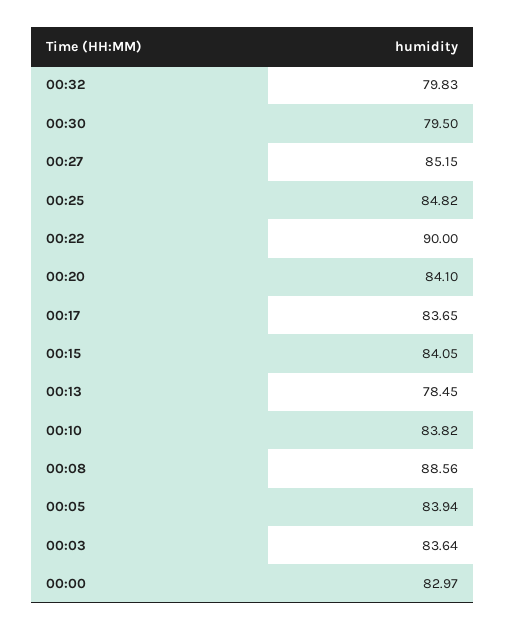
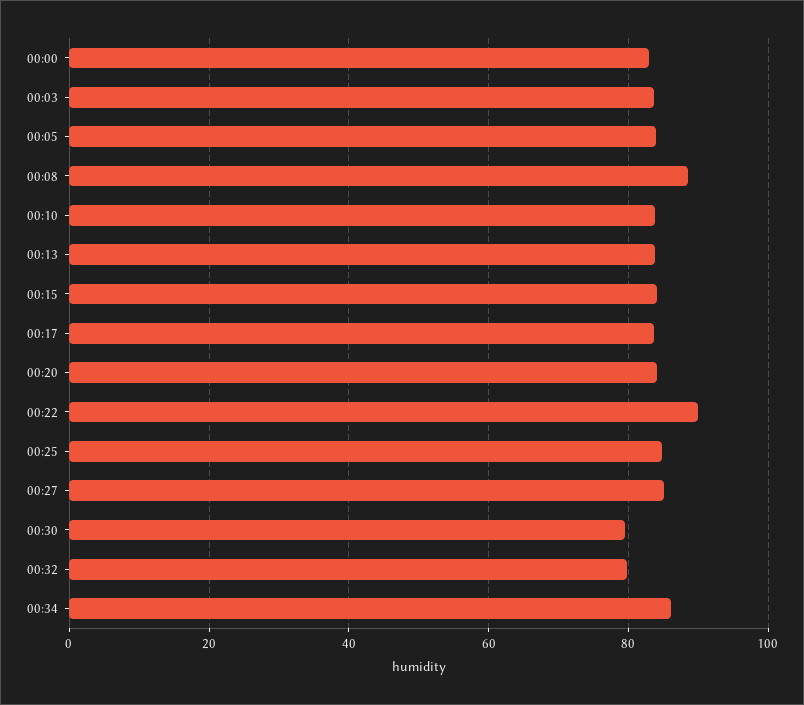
00:13: 78.45 -> 84
00:34: none -> 86

